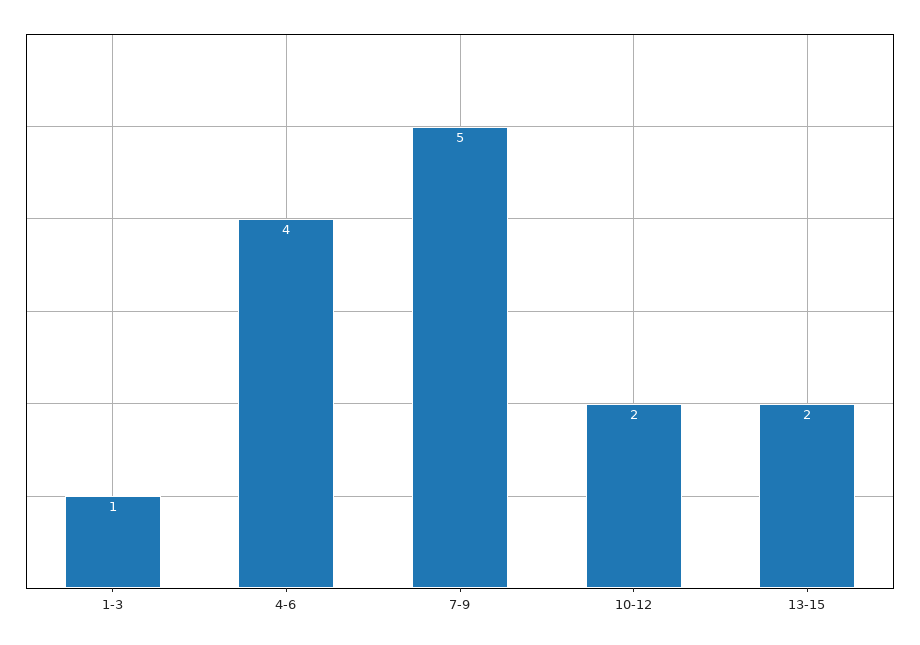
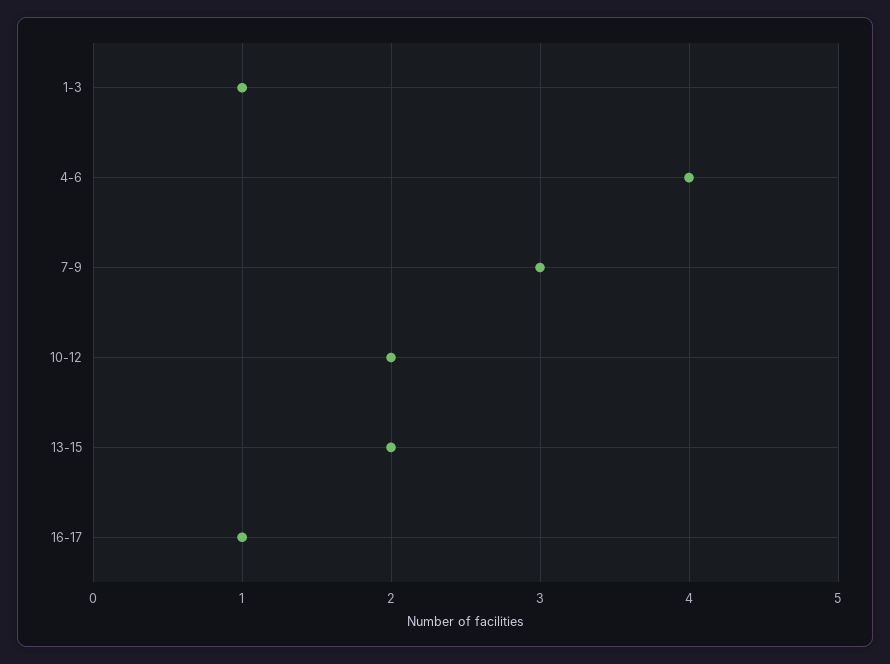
7-9: 5 -> 3
16-17: none -> 1

